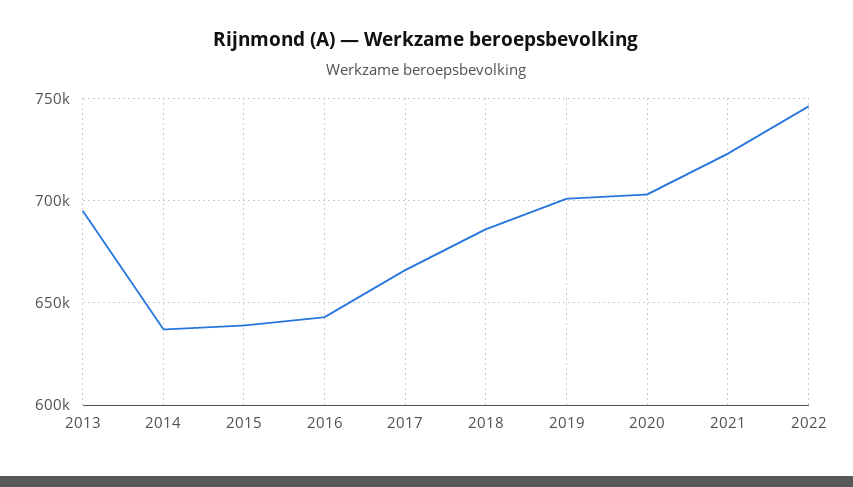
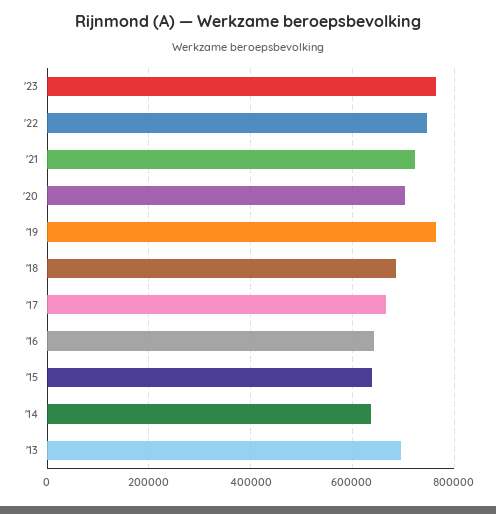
2019: 700000 -> 760000
'23: none -> 760000

